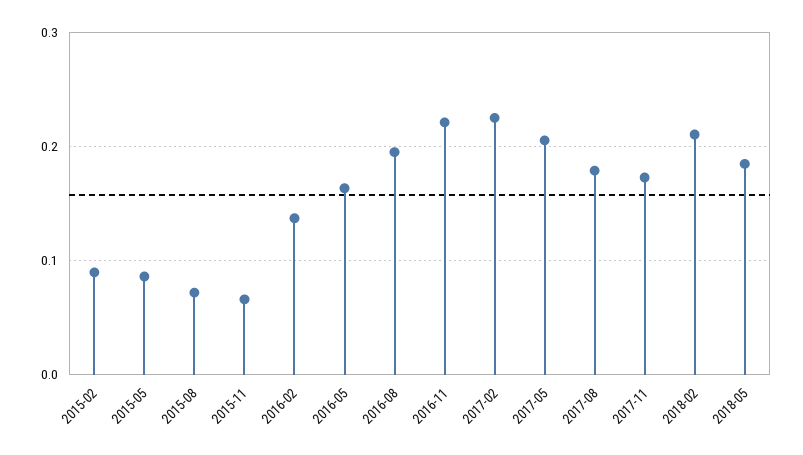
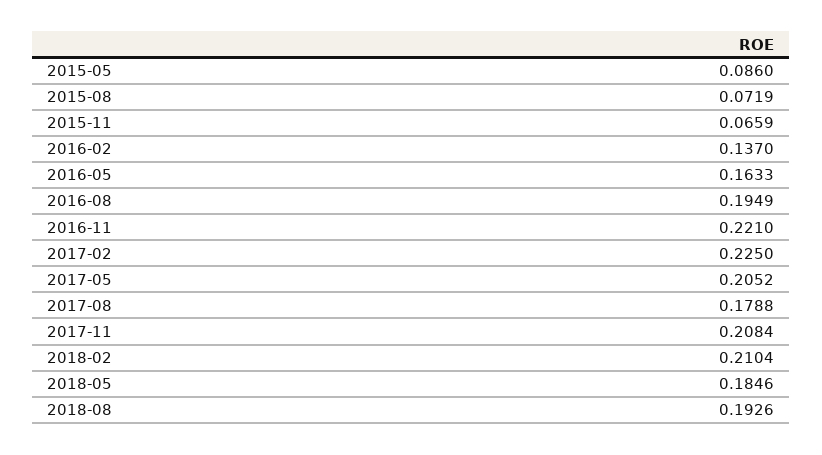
2015-02: 0.09 -> none
2017-11: 0.17 -> 0.2084
2018-08: none -> 0.1926

